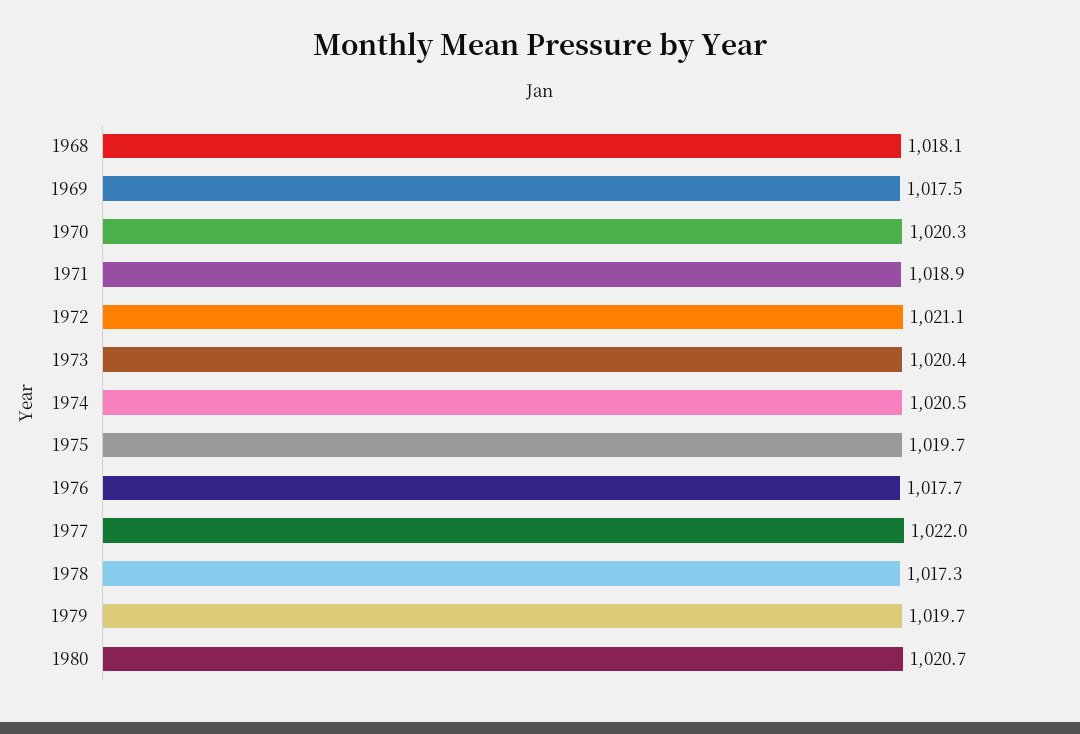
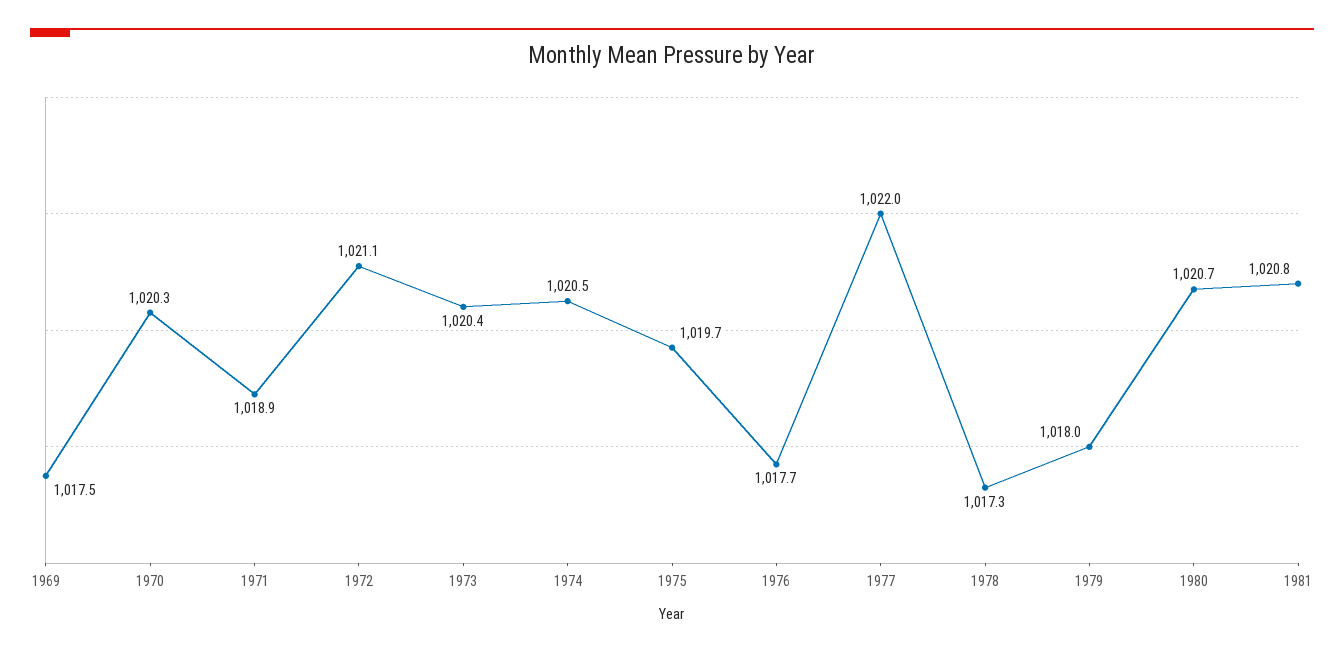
1968: 1018.1 -> none
1979: 1019.7 -> 1018
1981: none -> 1020.8

